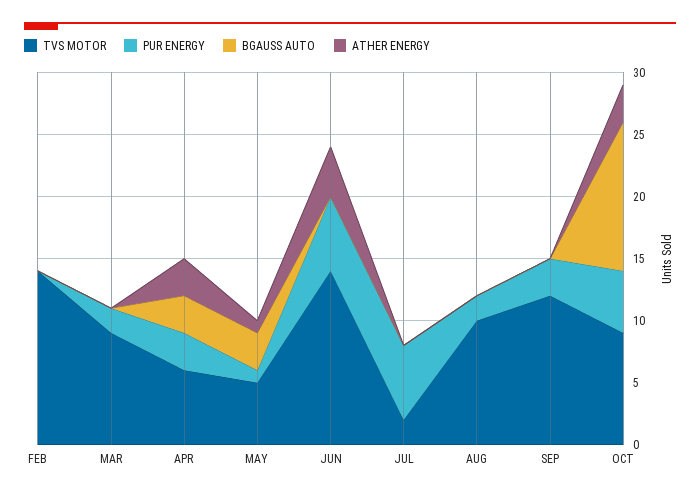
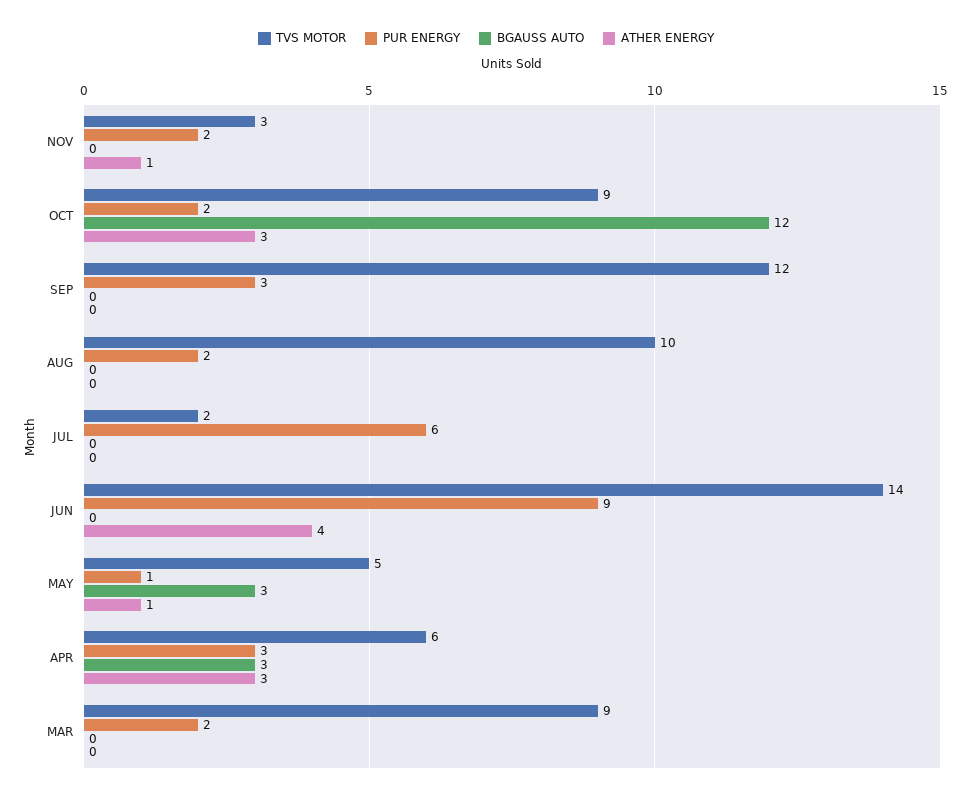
TVS MOTOR, FEB: 14 -> none
PUR ENERGY, FEB: 0 -> none
BGAUSS AUTO, FEB: 0 -> none
ATHER ENERGY, FEB: 0 -> none
PUR ENERGY, JUN: 6 -> 9
PUR ENERGY, OCT: 5 -> 2
TVS MOTOR, NOV: none -> 3
PUR ENERGY, NOV: none -> 2
BGAUSS AUTO, NOV: none -> 0
ATHER ENERGY, NOV: none -> 1

